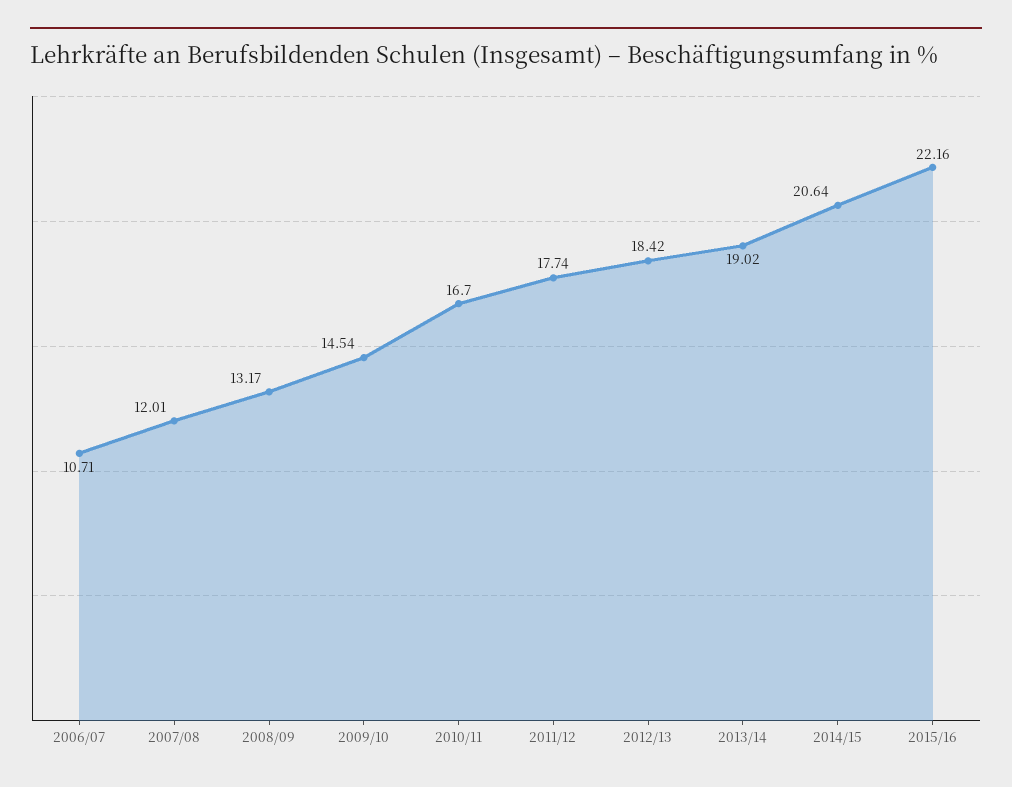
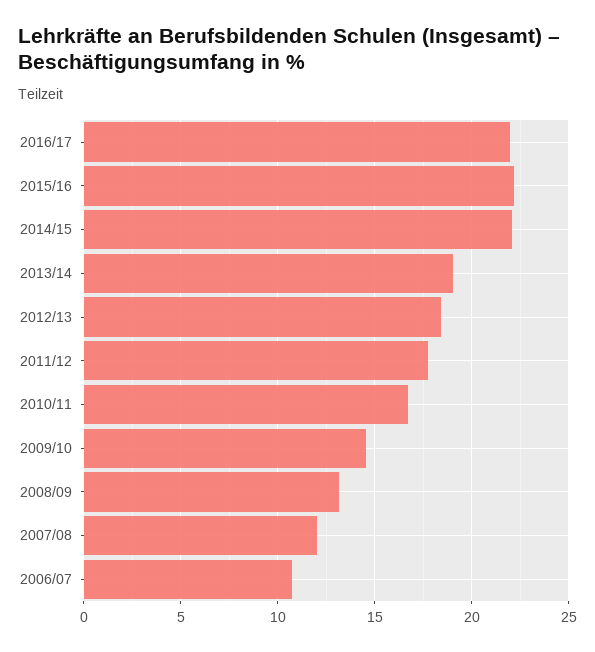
2014/15: 20.64 -> 22
2016/17: none -> 22

